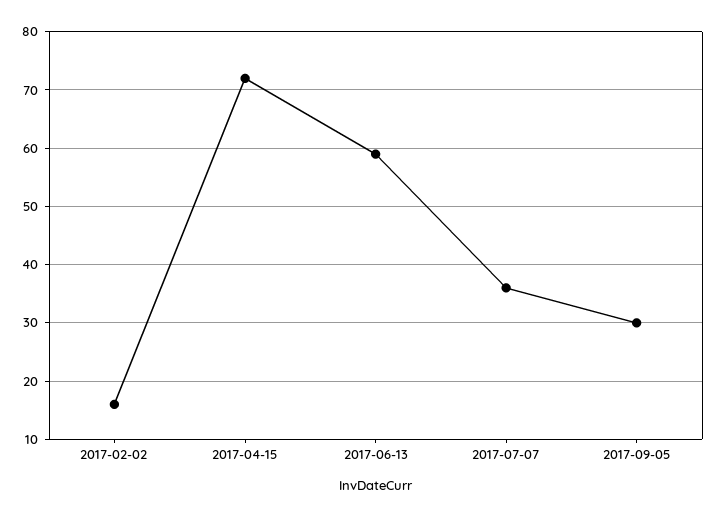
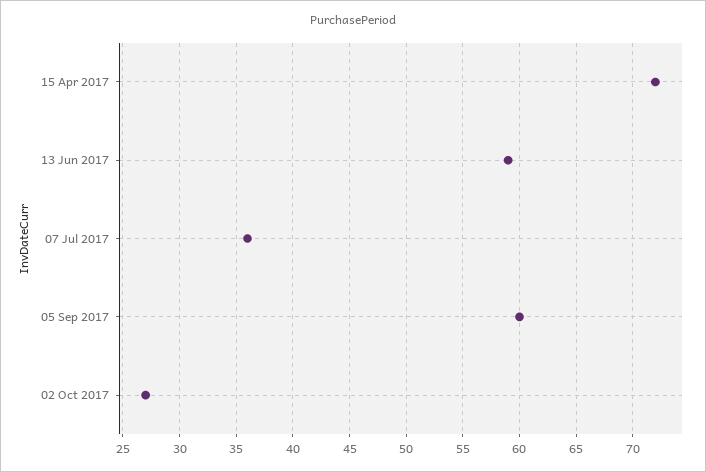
2017-02-02: 15 -> none
2017-09-05: 30 -> 60
02 Oct 2017: none -> 27

